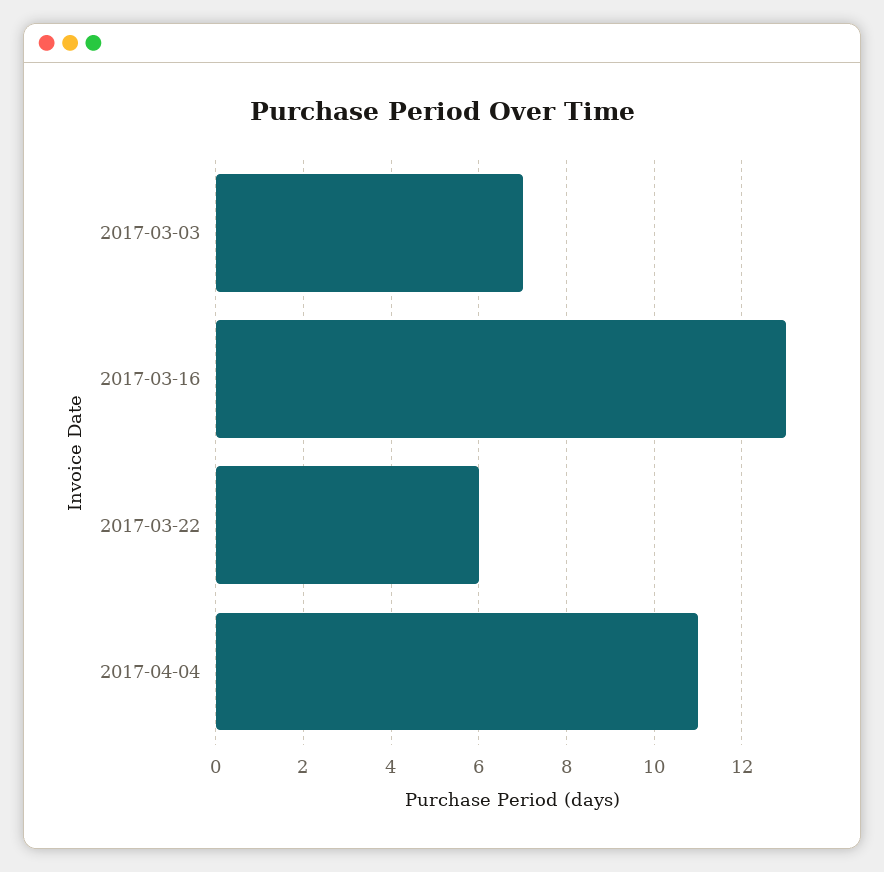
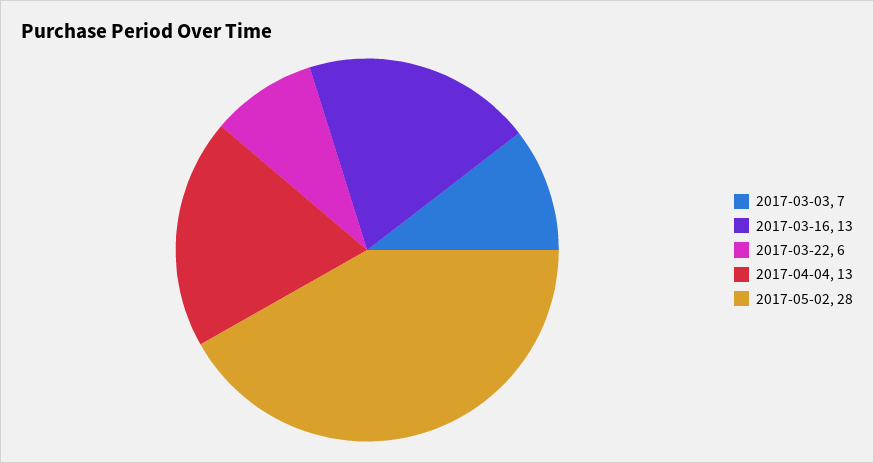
2017-04-04: 11 -> 13
2017-05-02: none -> 28

